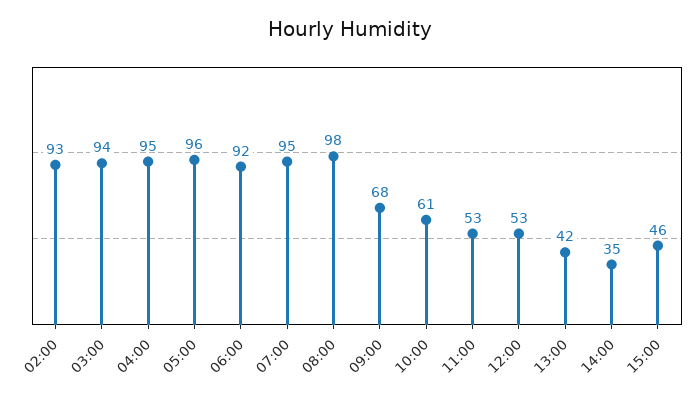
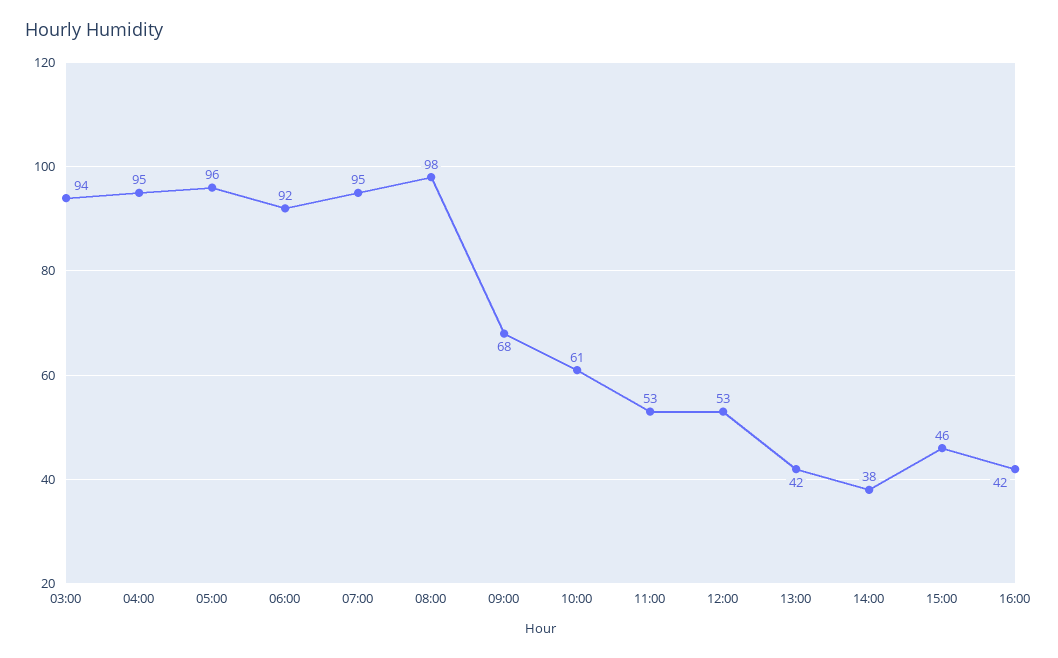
02:00: 93 -> none
14:00: 35 -> 38
16:00: none -> 42

